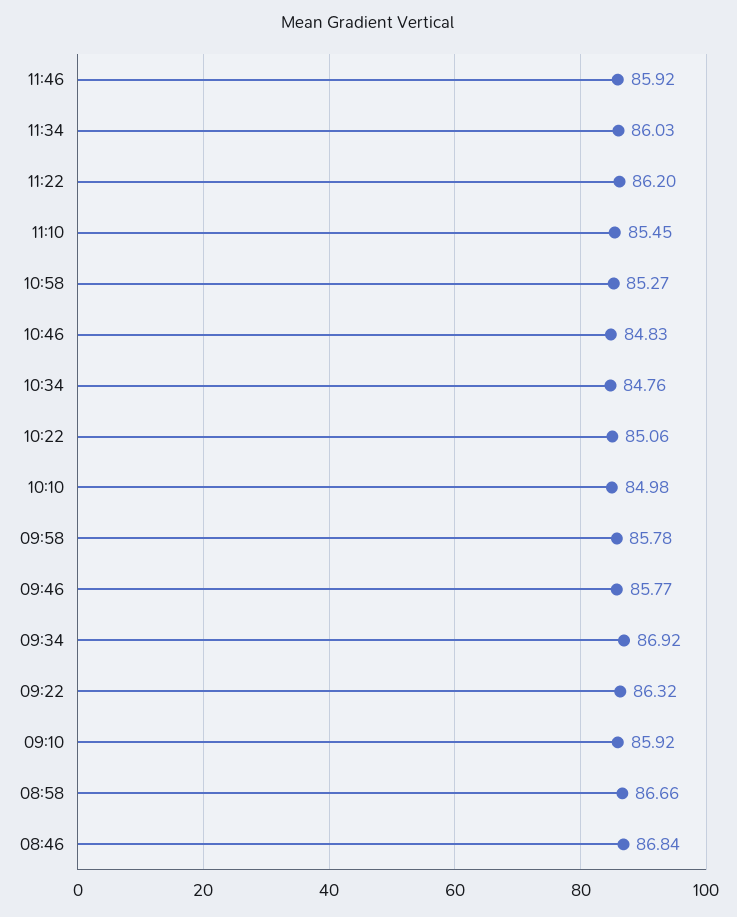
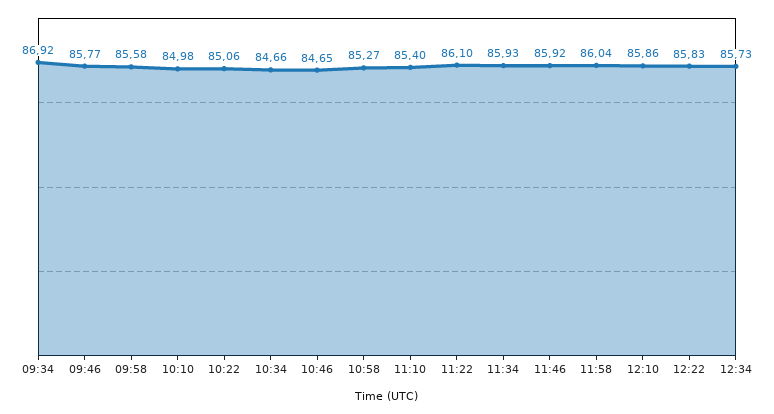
11:34: 86.03 -> 85.93
11:22: 86.2 -> 86.1
11:10: 85.45 -> 85.4
10:46: 84.83 -> 84.65
10:34: 84.76 -> 84.66
09:58: 85.78 -> 85.58
09:22: 86.32 -> none
09:10: 85.92 -> none
08:58: 86.66 -> none
08:46: 86.84 -> none
11:58: none -> 86.04
12:10: none -> 85.86
12:22: none -> 85.83
12:34: none -> 85.73

